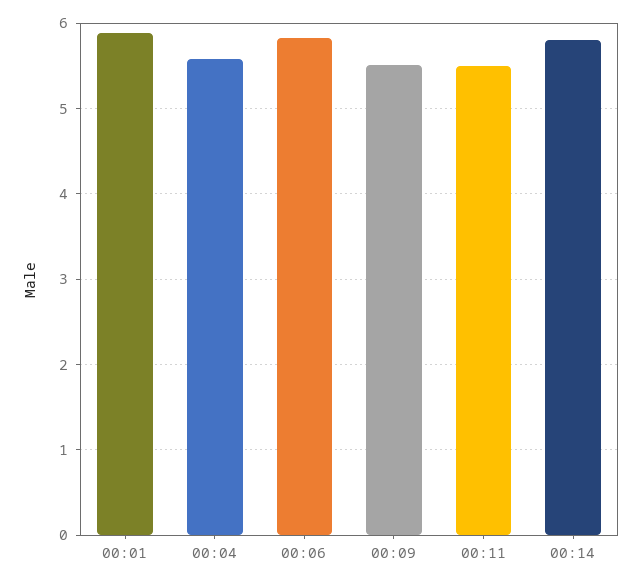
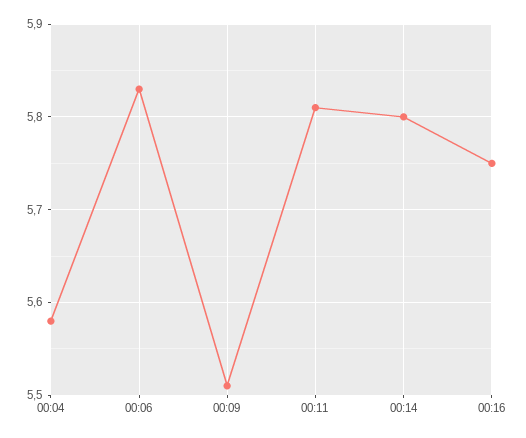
00:01: 5.9 -> none
00:11: 5.5 -> 5.81
00:16: none -> 5.75

